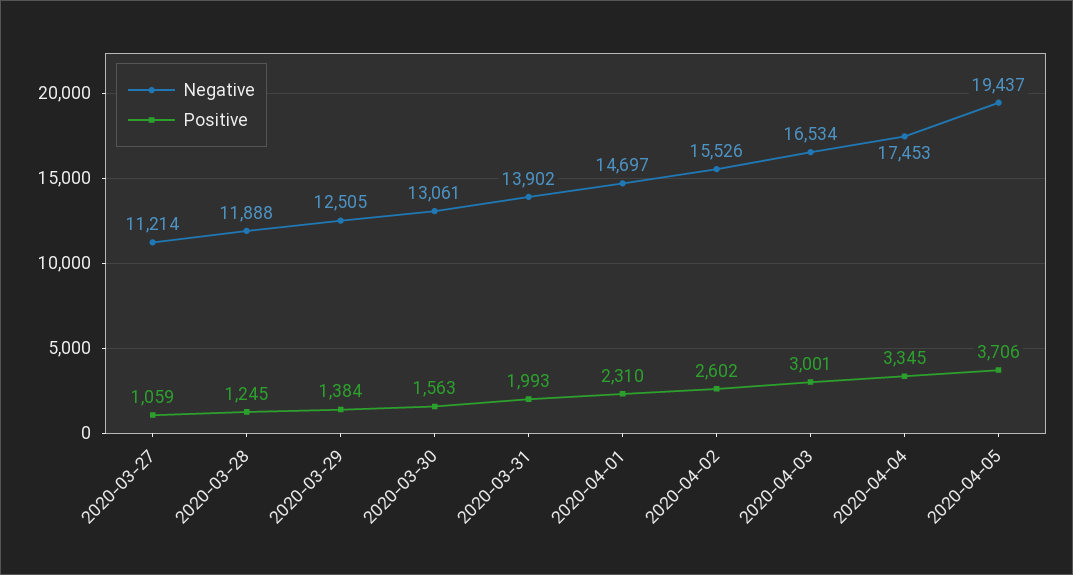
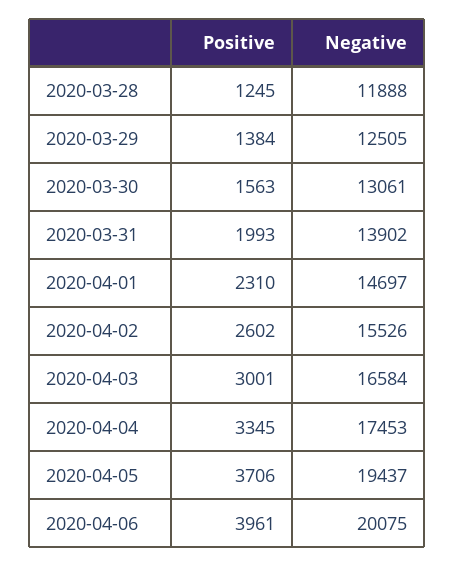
Negative, 2020-03-27: 11214 -> none
Positive, 2020-03-27: 1059 -> none
Negative, 2020-04-03: 16534 -> 16584
Positive, 2020-04-06: none -> 3961
Negative, 2020-04-06: none -> 20075

